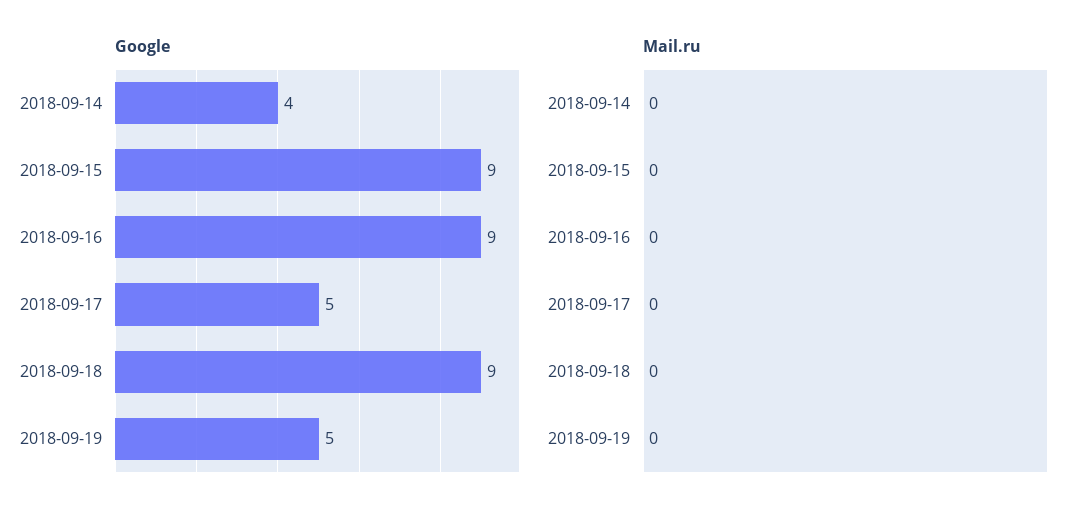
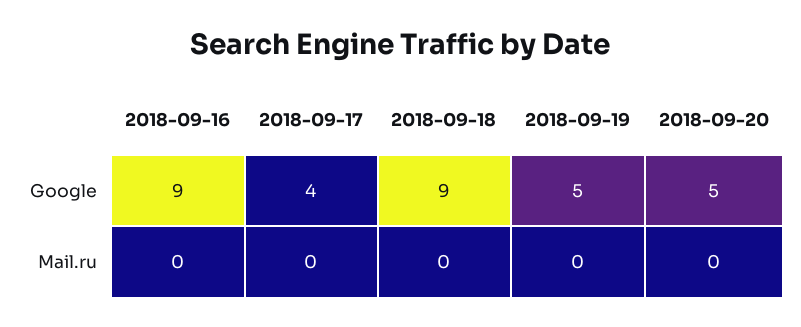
Google, 2018-09-14: 4 -> none
Google, 2018-09-15: 9 -> none
Google, 2018-09-17: 5 -> 4
Mail.ru, 2018-09-14: 0 -> none
Mail.ru, 2018-09-15: 0 -> none
Google, 2018-09-20: none -> 5
Mail.ru, 2018-09-20: none -> 0

